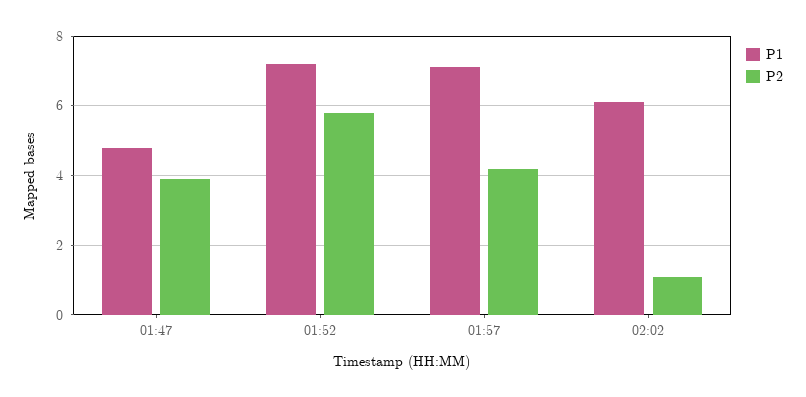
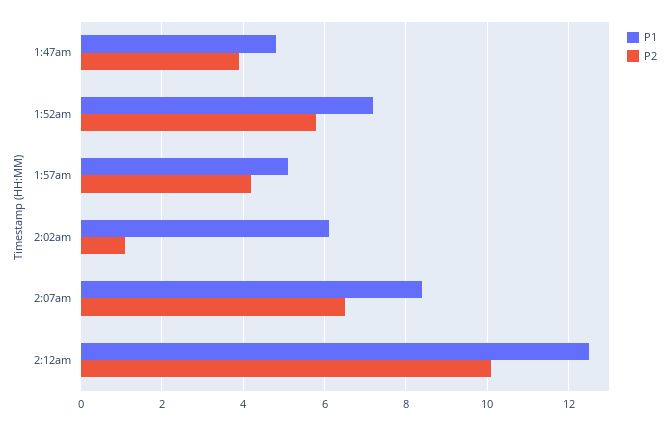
P1, 01:57: 7 -> 5
P1, 2:07am: none -> 8.5
P2, 2:07am: none -> 6.5
P1, 2:12am: none -> 12.5
P2, 2:12am: none -> 10

